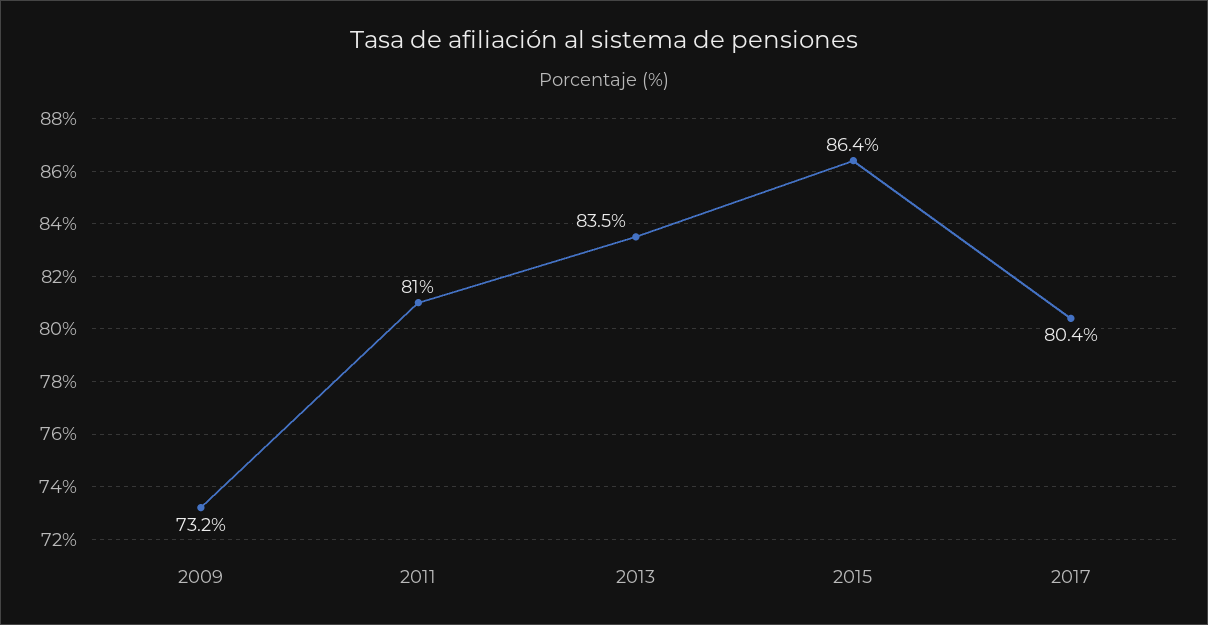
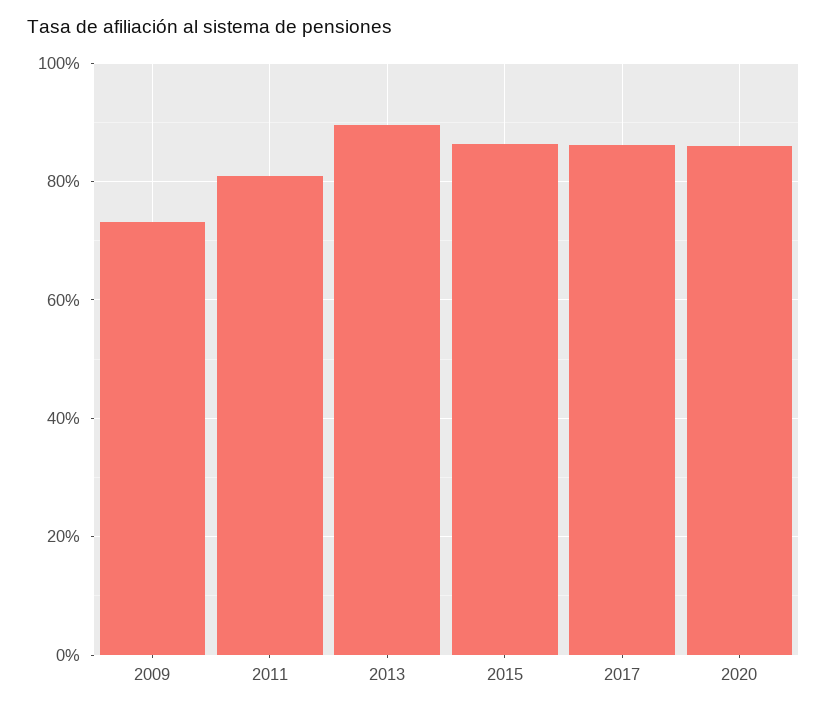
2013: 83.5 -> 90
2017: 80.4 -> 86
2020: none -> 86

